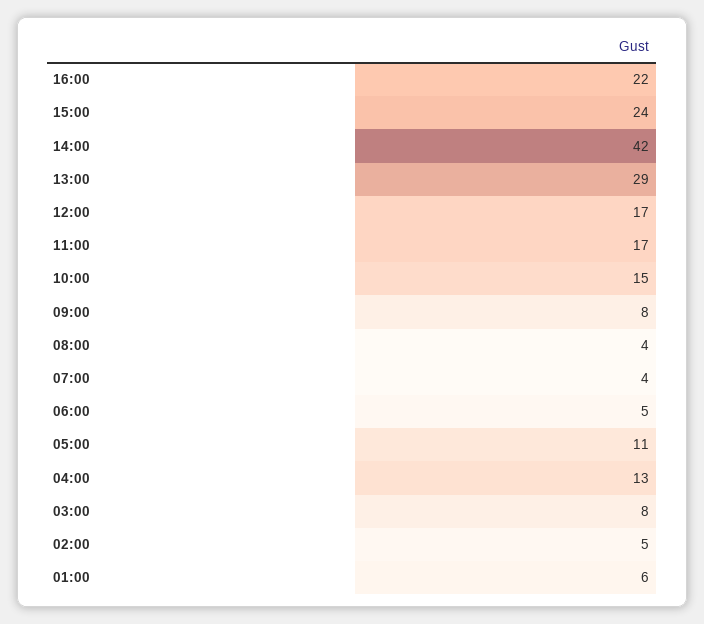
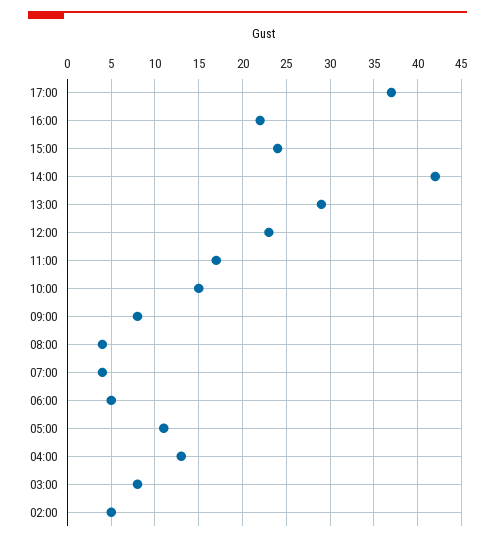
12:00: 17 -> 23
01:00: 6 -> none
17:00: none -> 37

